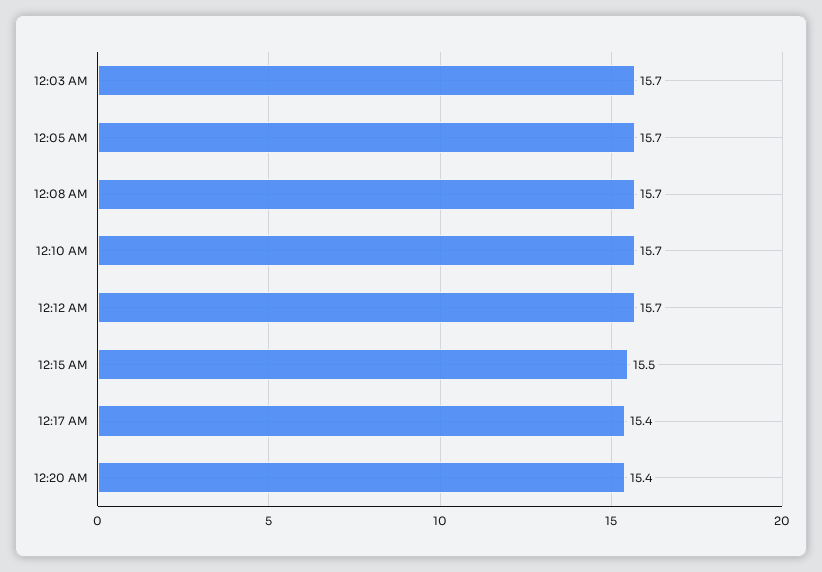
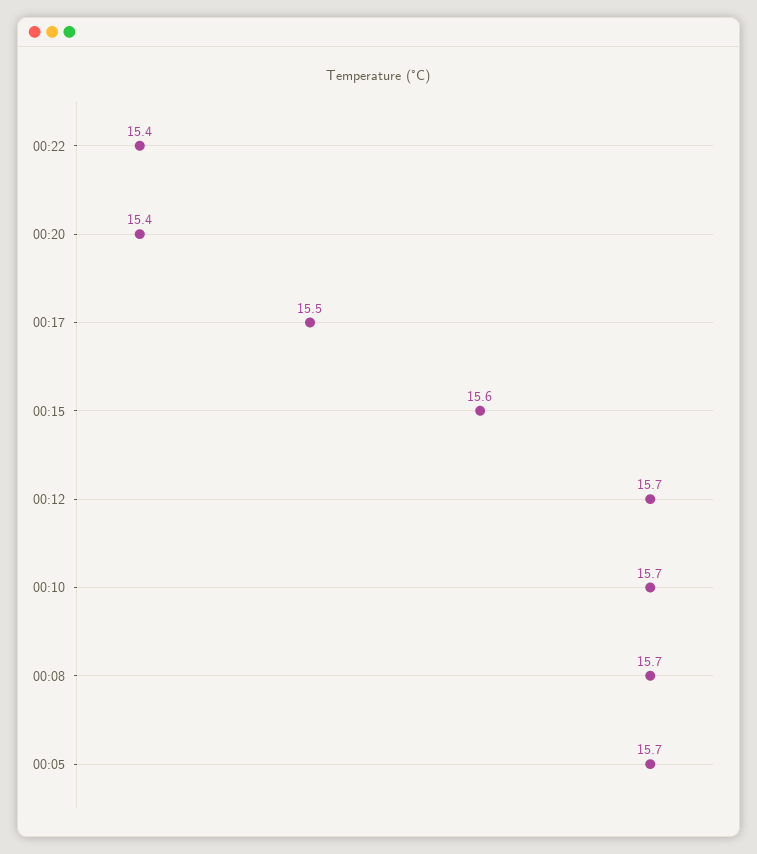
12:03 AM: 15.7 -> none
12:15 AM: 15.5 -> 15.6
12:17 AM: 15.4 -> 15.5
00:22: none -> 15.4

